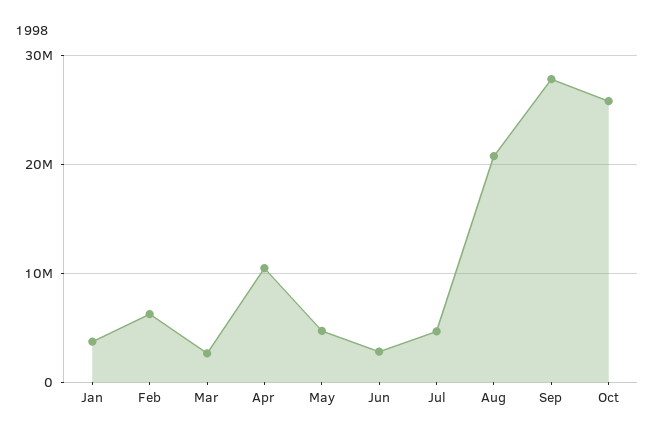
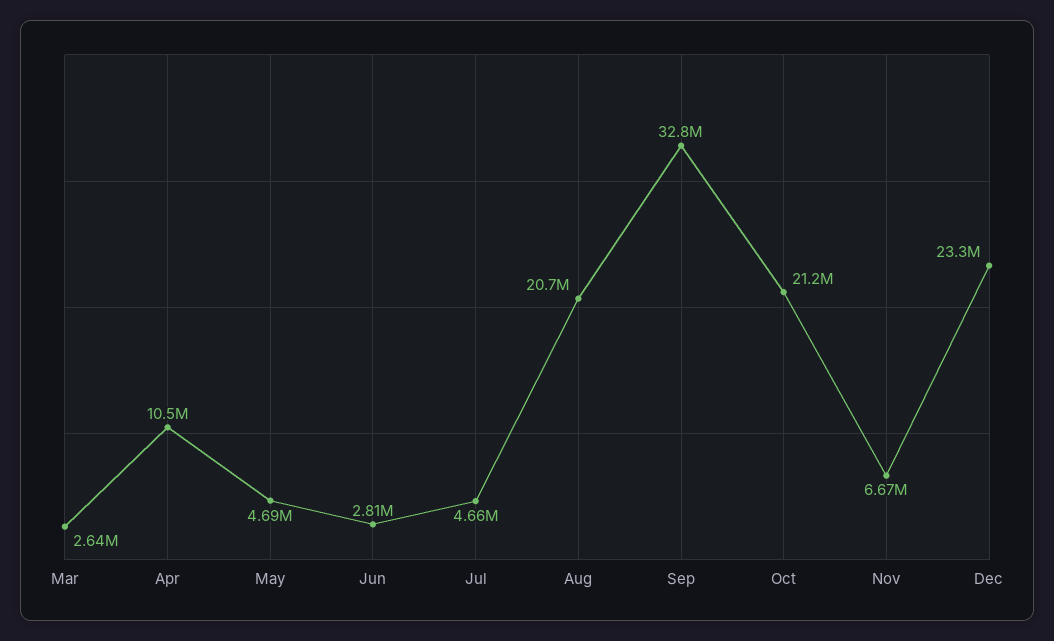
Jan: 4000000 -> none
Feb: 6000000 -> none
Sep: 28000000 -> 32800000
Oct: 26000000 -> 21200000
Nov: none -> 6670000
Dec: none -> 23300000

